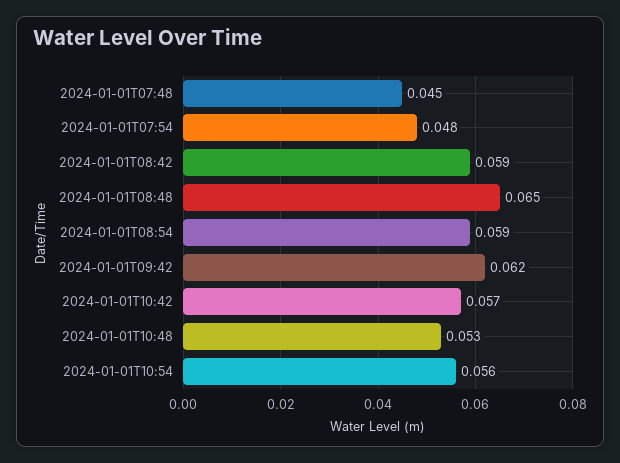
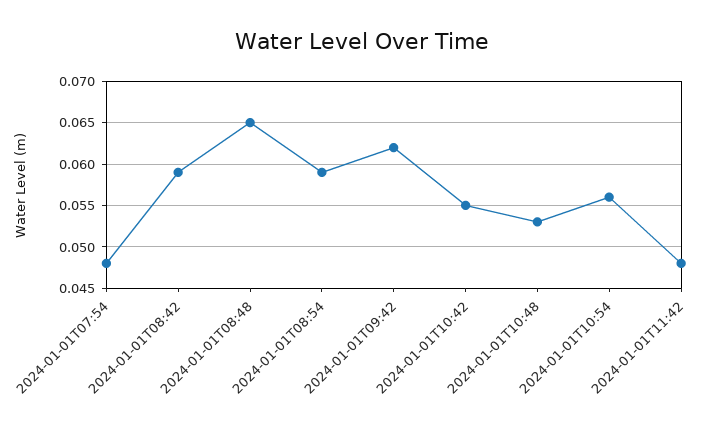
2024-01-01T07:48: 0.045 -> none
2024-01-01T10:42: 0.057 -> 0.055
2024-01-01T11:42: none -> 0.048

